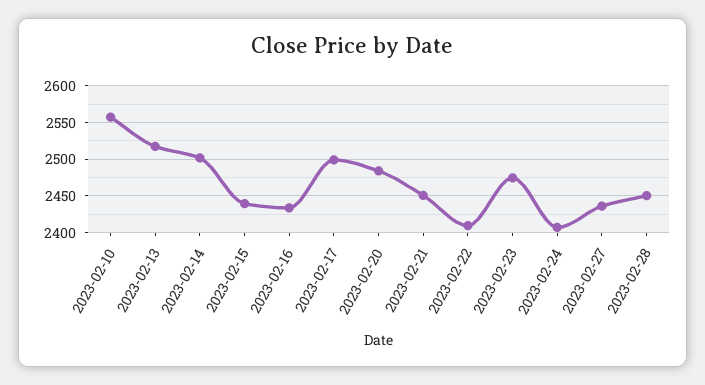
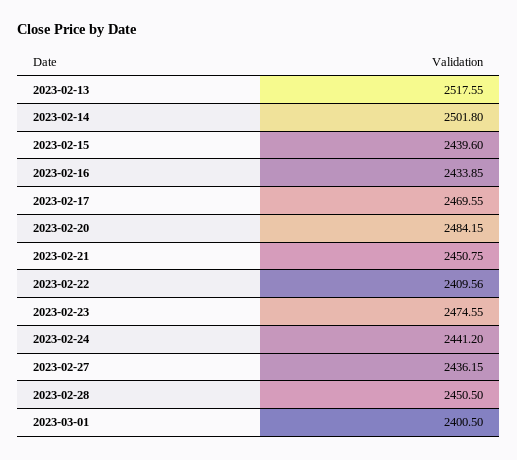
2023-02-10: 2560 -> none
2023-02-17: 2500 -> 2469.55
2023-02-24: 2410 -> 2441.2
2023-03-01: none -> 2400.5

